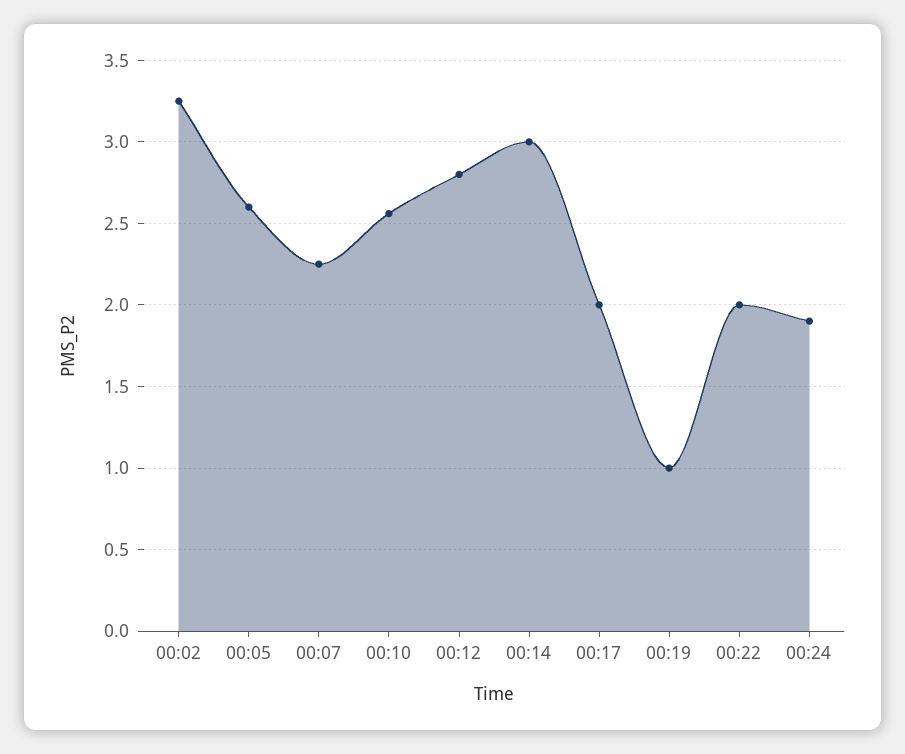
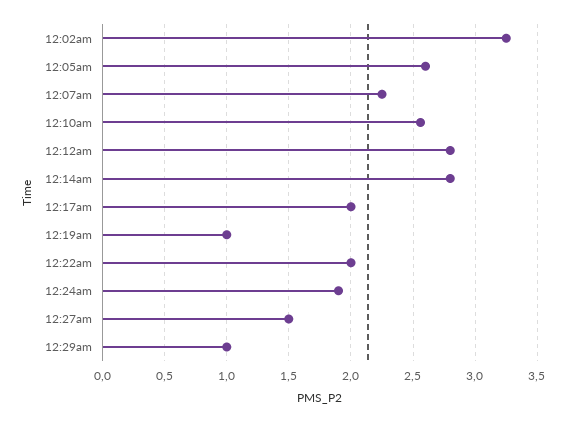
00:14: 3 -> 2.8
12:27am: none -> 1.5
12:29am: none -> 1

